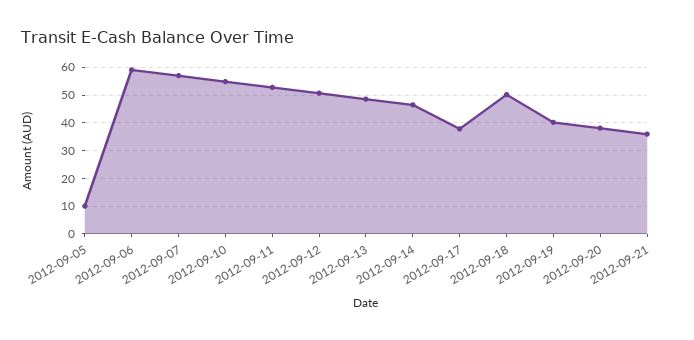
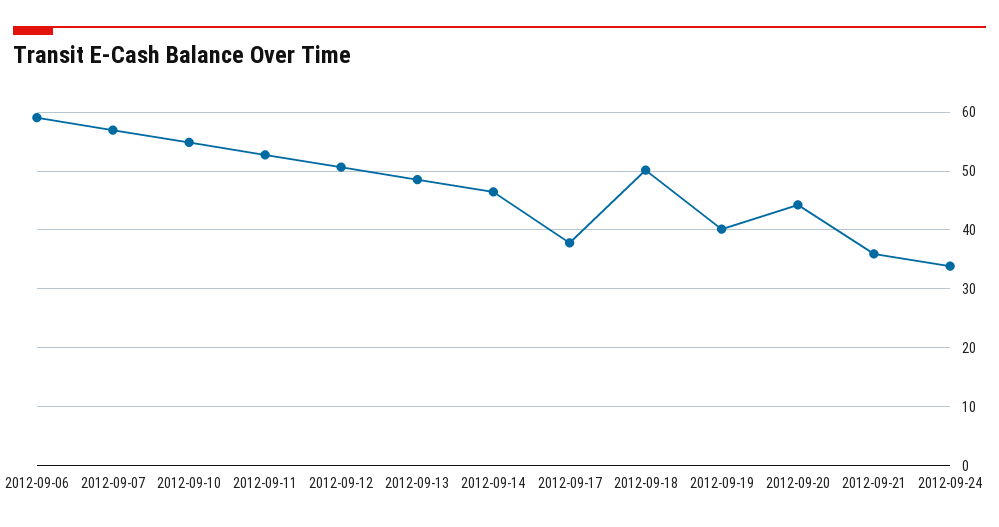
2012-09-05: 10 -> none
2012-09-20: 37.5 -> 44
2012-09-24: none -> 34

